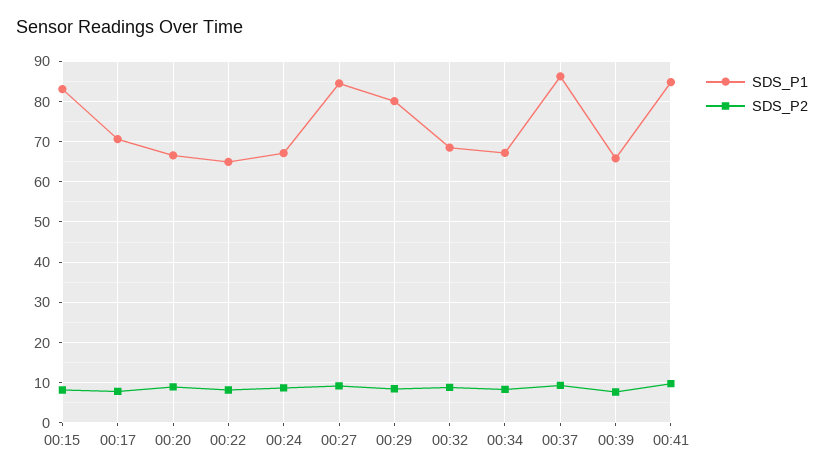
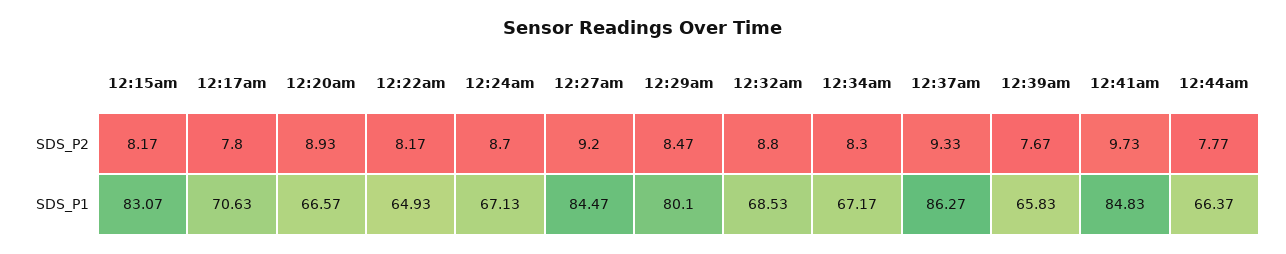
SDS_P2, 12:44am: none -> 7.77
SDS_P1, 12:44am: none -> 66.37

